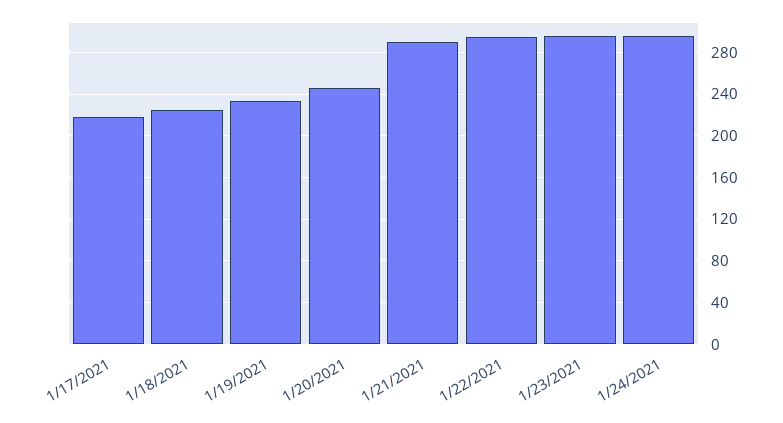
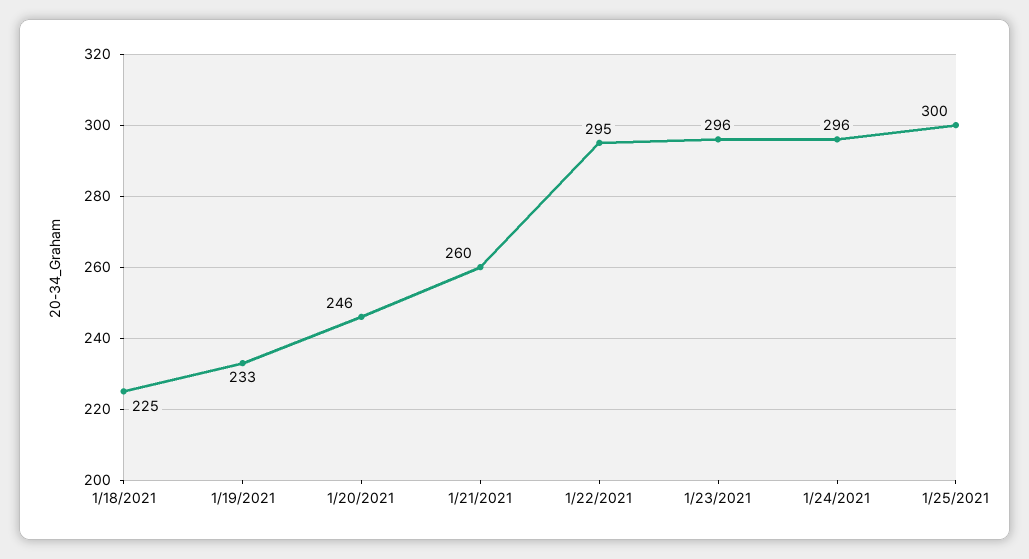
1/17/2021: 220 -> none
1/21/2021: 290 -> 260
1/25/2021: none -> 300

